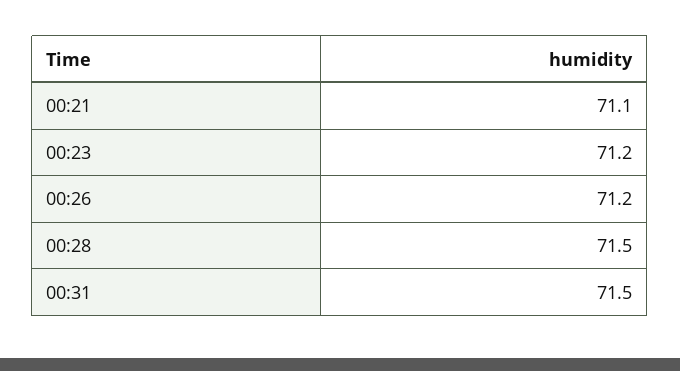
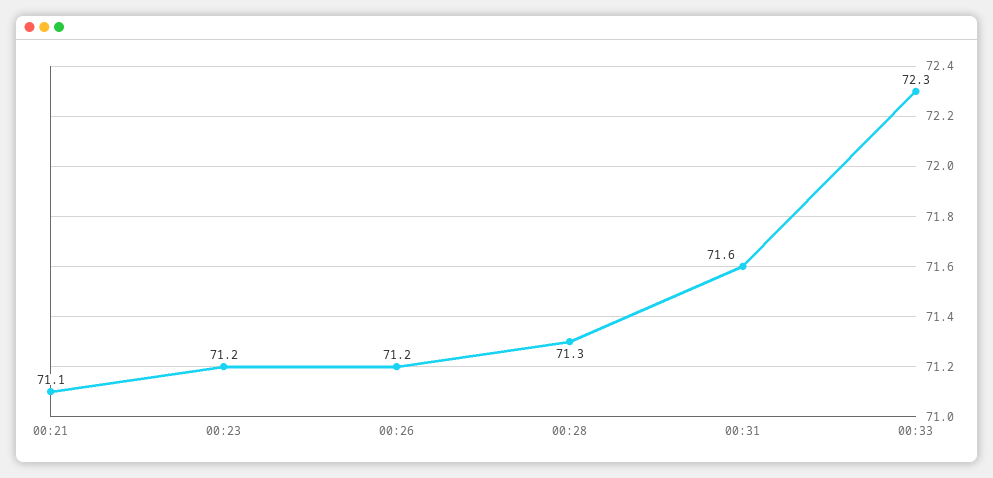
00:28: 71.5 -> 71.3
00:31: 71.5 -> 71.6
00:33: none -> 72.3

